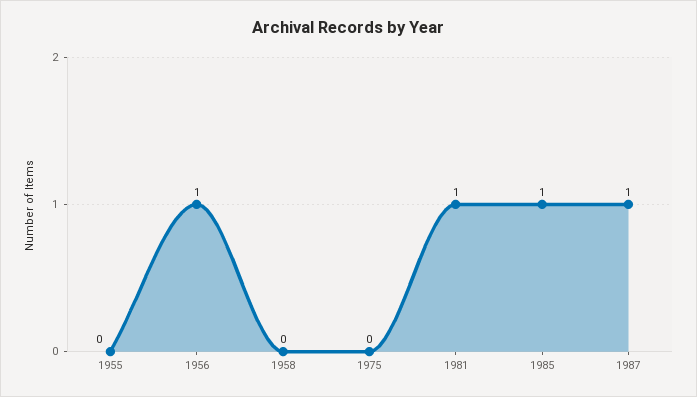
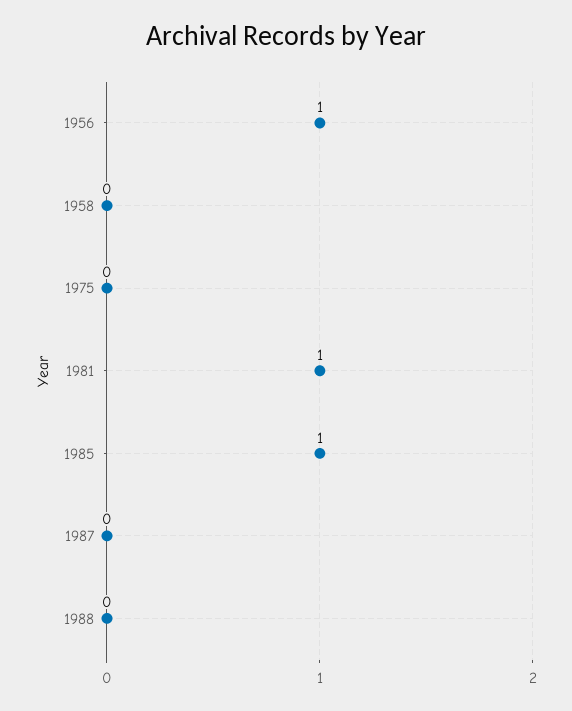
1955: 0 -> none
1987: 1 -> 0
1988: none -> 0

